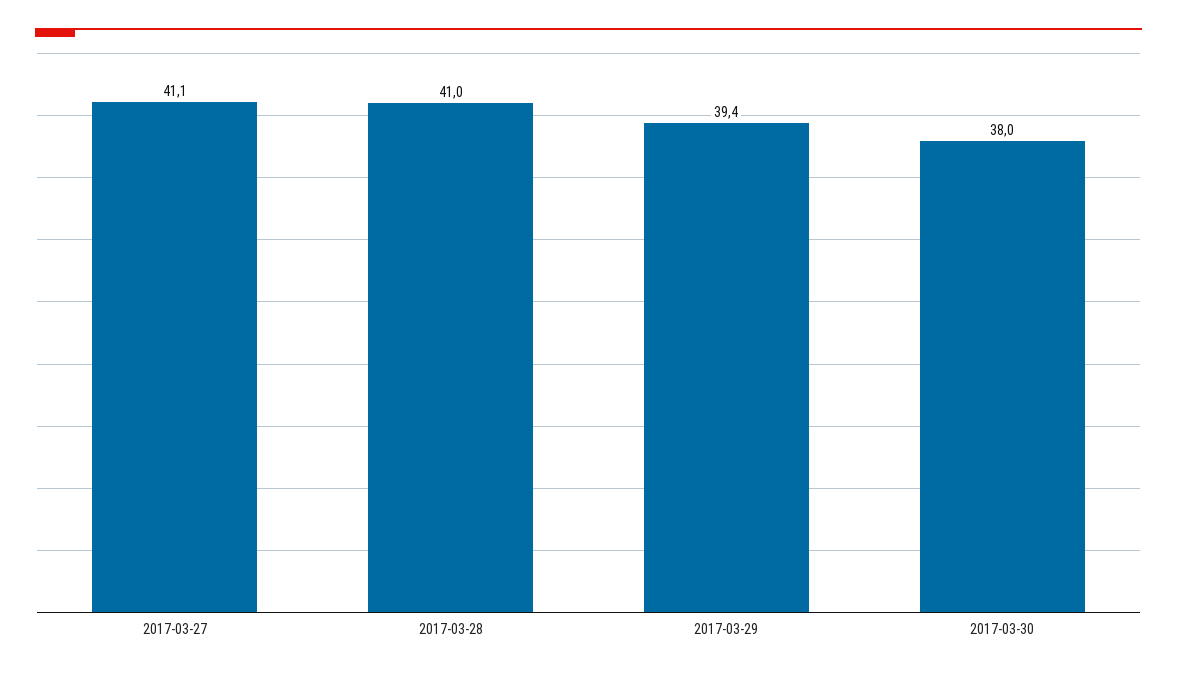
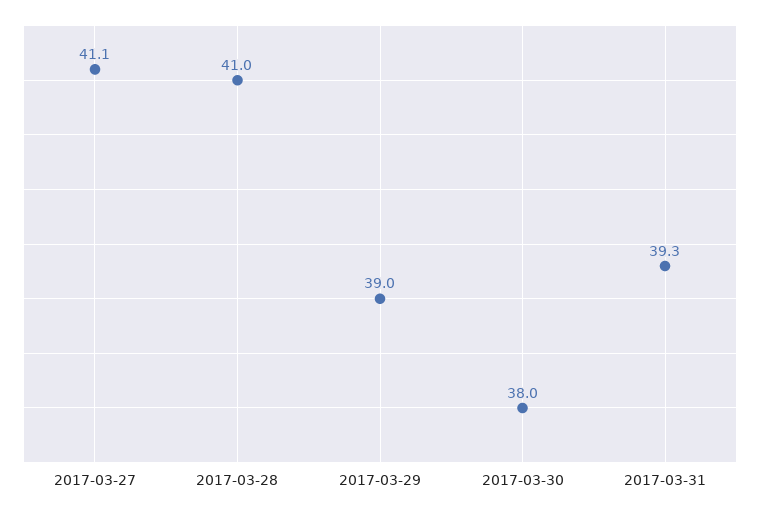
2017-03-29: 39.4 -> 39
2017-03-31: none -> 39.3

